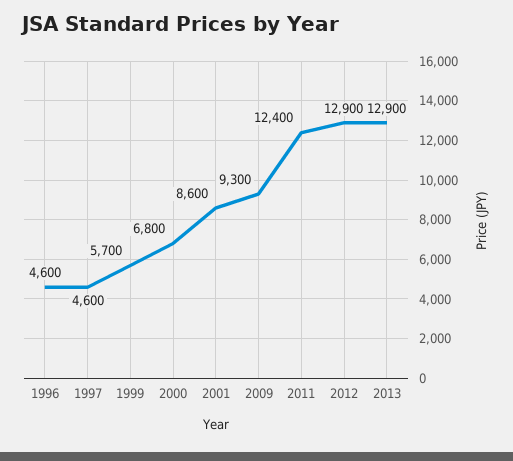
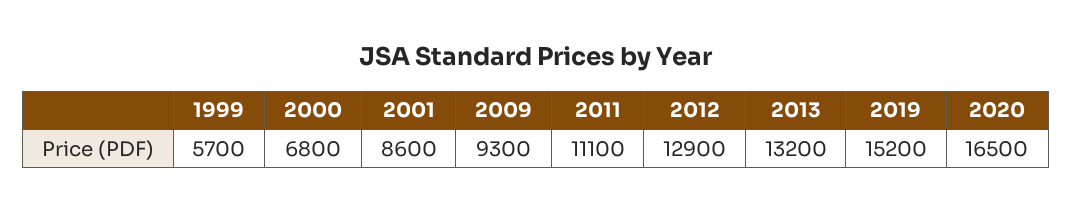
1996: 4600 -> none
1997: 4600 -> none
2011: 12400 -> 11100
2013: 12900 -> 13200
2019: none -> 15200
2020: none -> 16500

